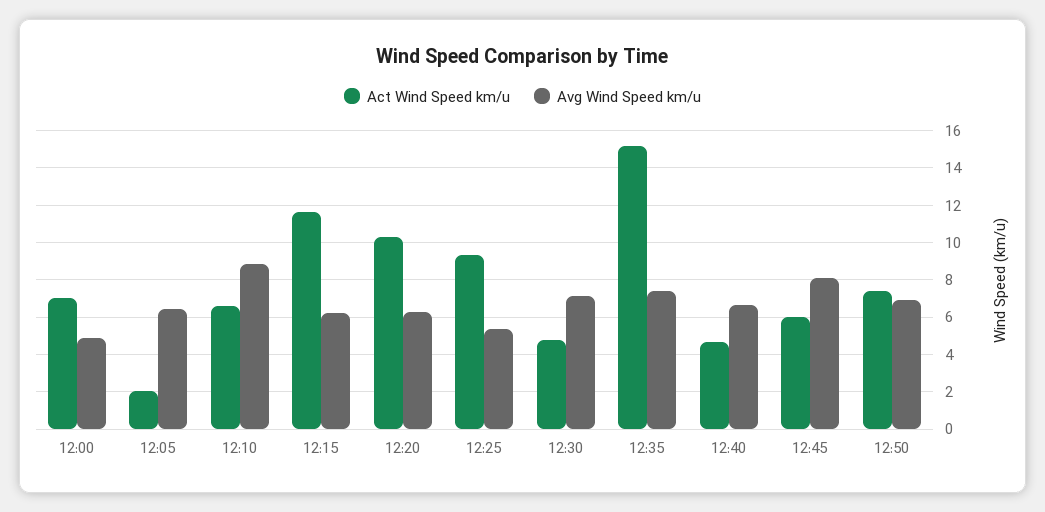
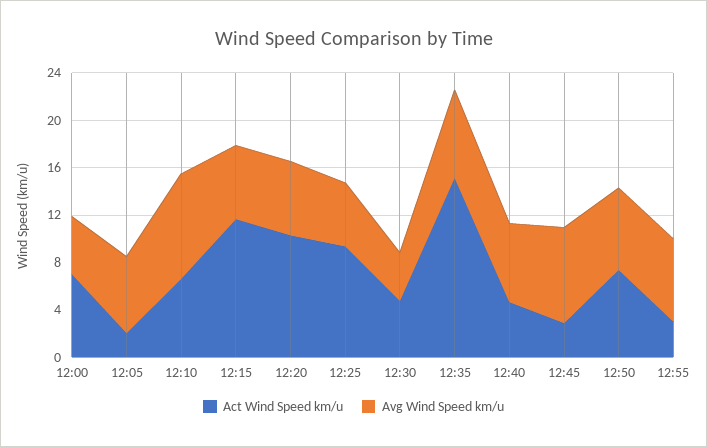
Avg Wind Speed km/u, 12:30: 7 -> 4
Act Wind Speed km/u, 12:45: 6 -> 3
Act Wind Speed km/u, 12:55: none -> 3
Avg Wind Speed km/u, 12:55: none -> 7

